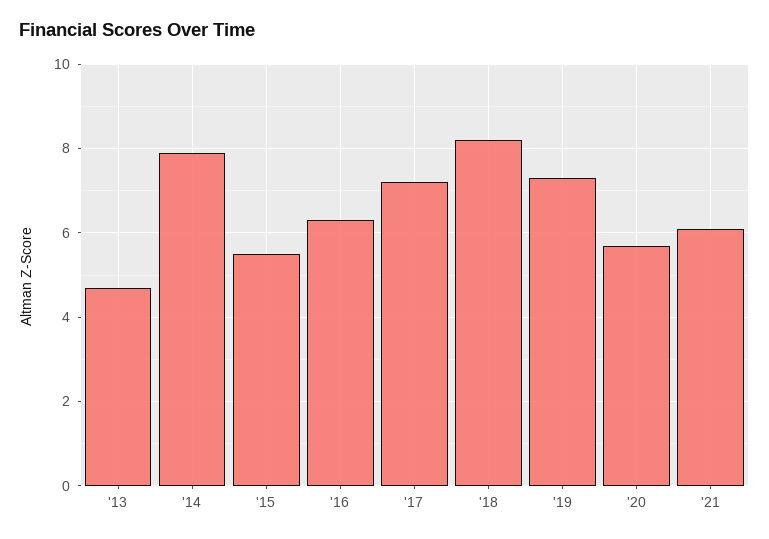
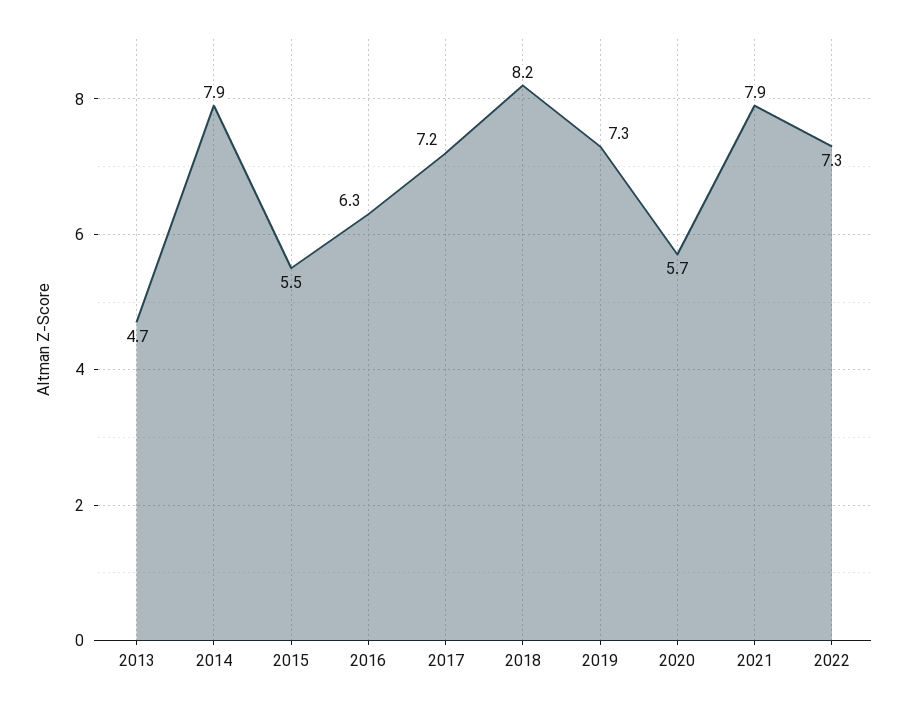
'21: 6 -> 7.9
2022: none -> 7.3

